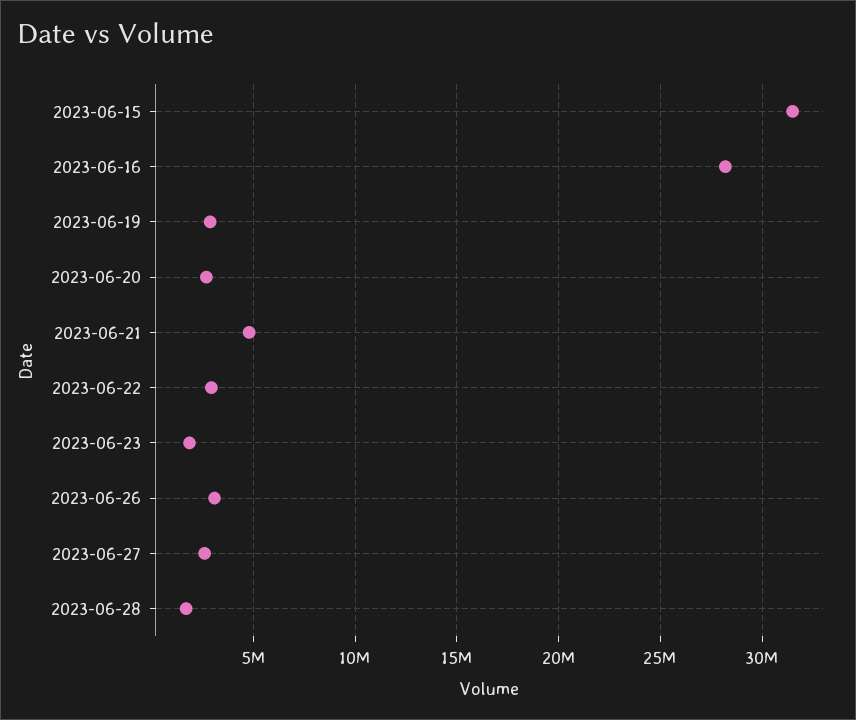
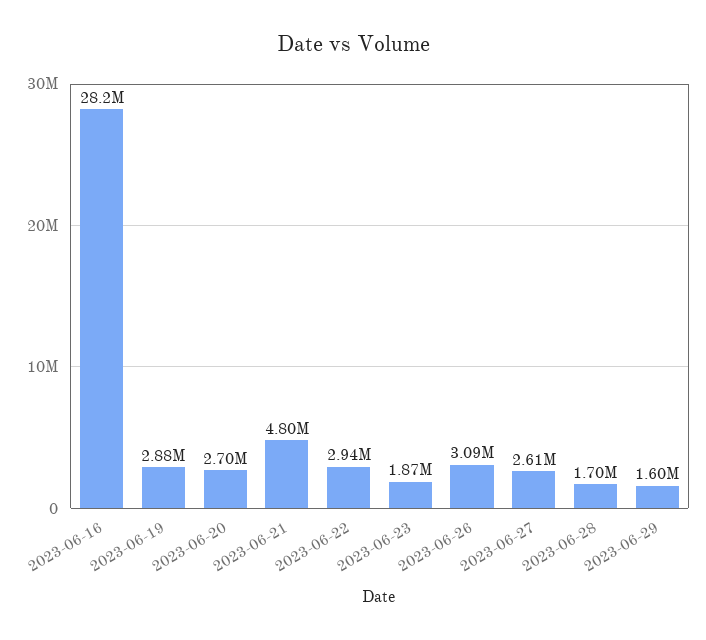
2023-06-15: 31500000 -> none
2023-06-29: none -> 1600000

